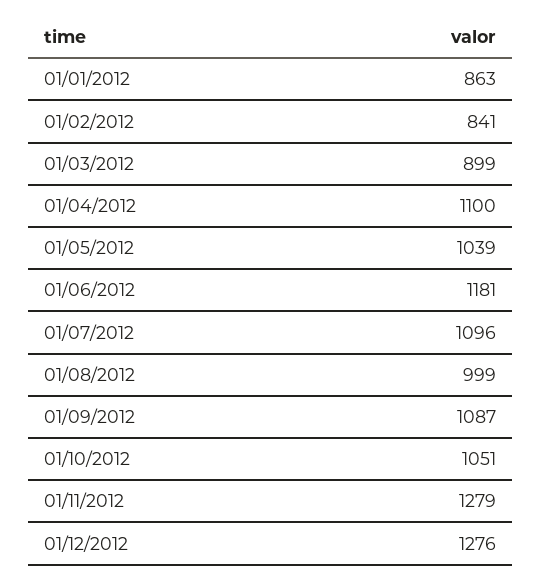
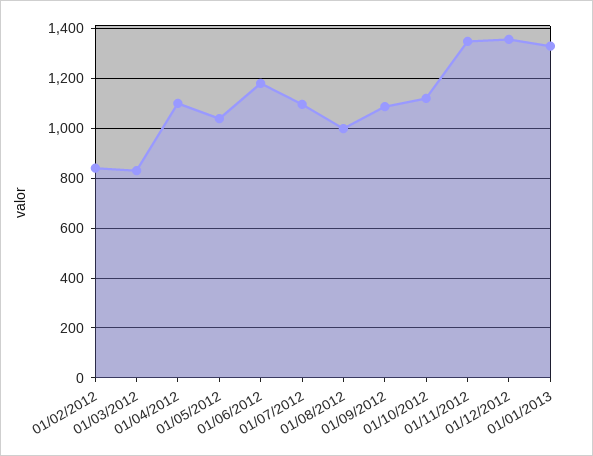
01/01/2012: 863 -> none
01/03/2012: 899 -> 825
01/10/2012: 1051 -> 1125
01/11/2012: 1279 -> 1350
01/12/2012: 1276 -> 1350
01/01/2013: none -> 1325

